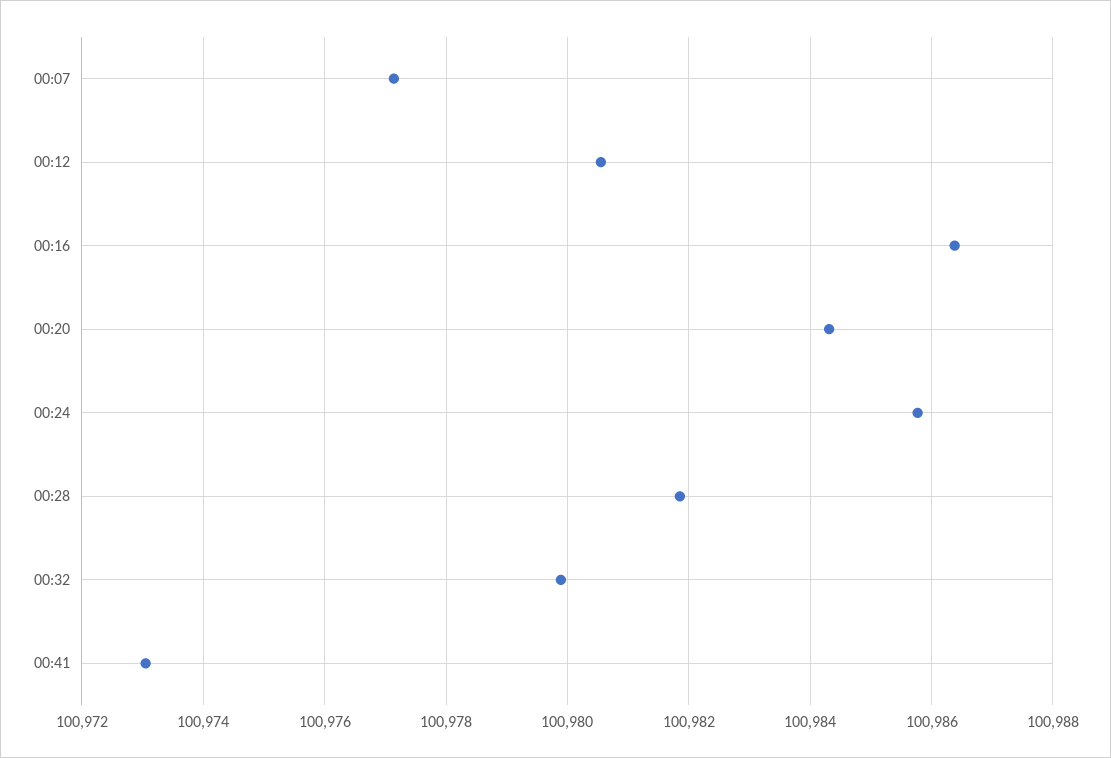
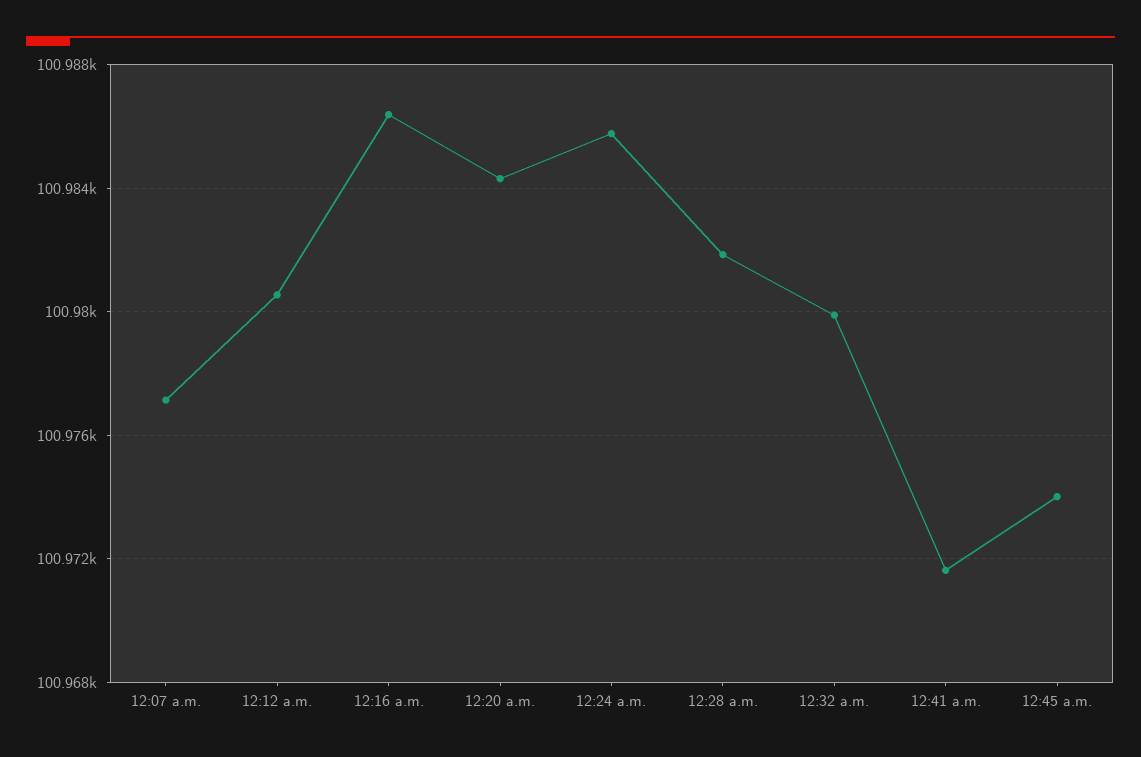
00:41: 100973 -> 100971.5
12:45 a.m.: none -> 100974

